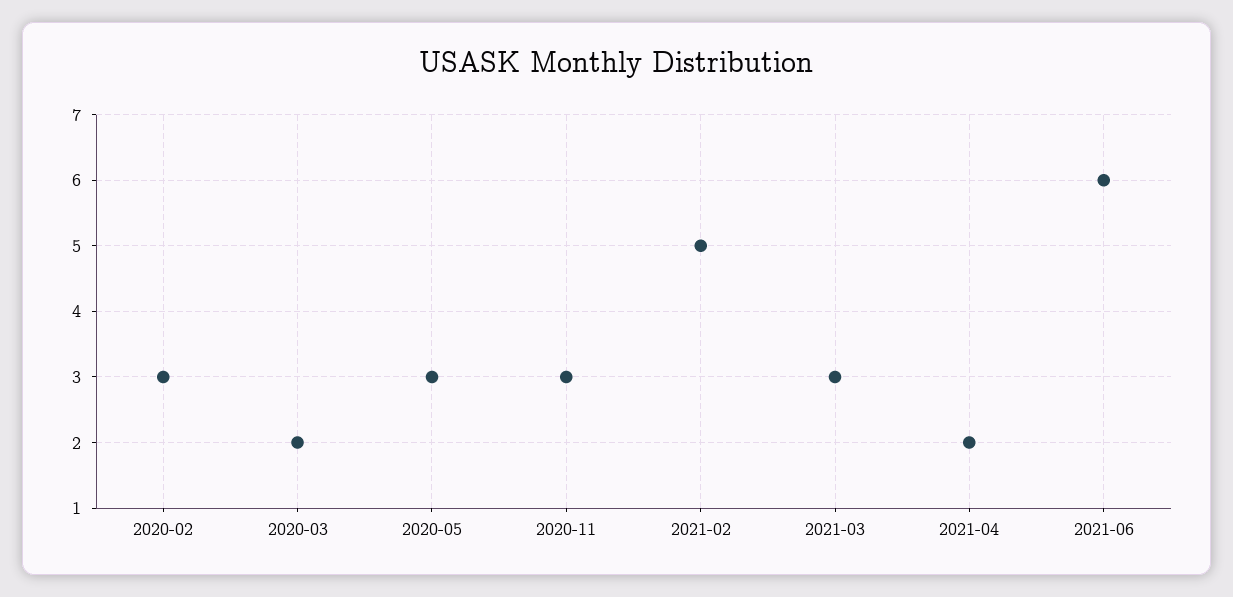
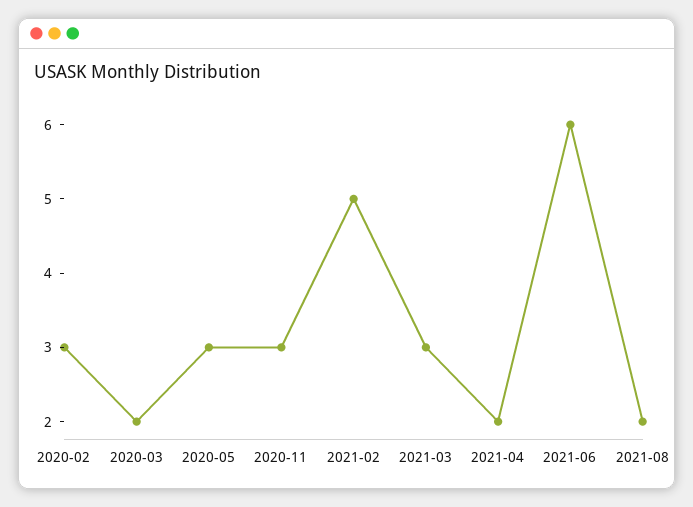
2021-08: none -> 2

